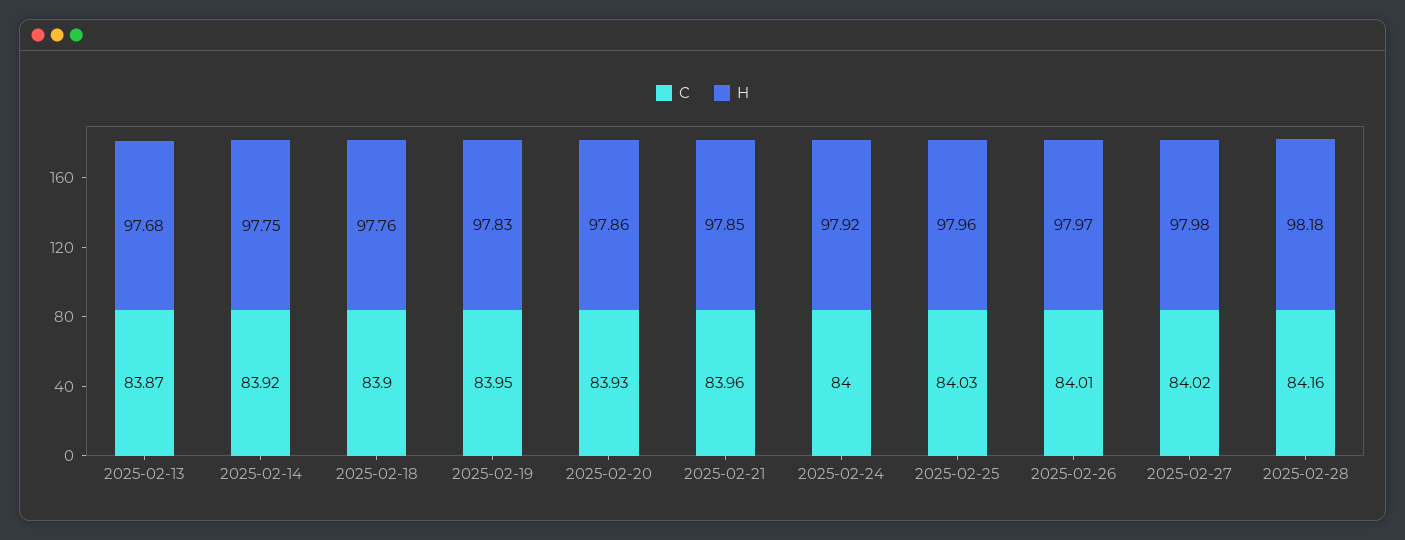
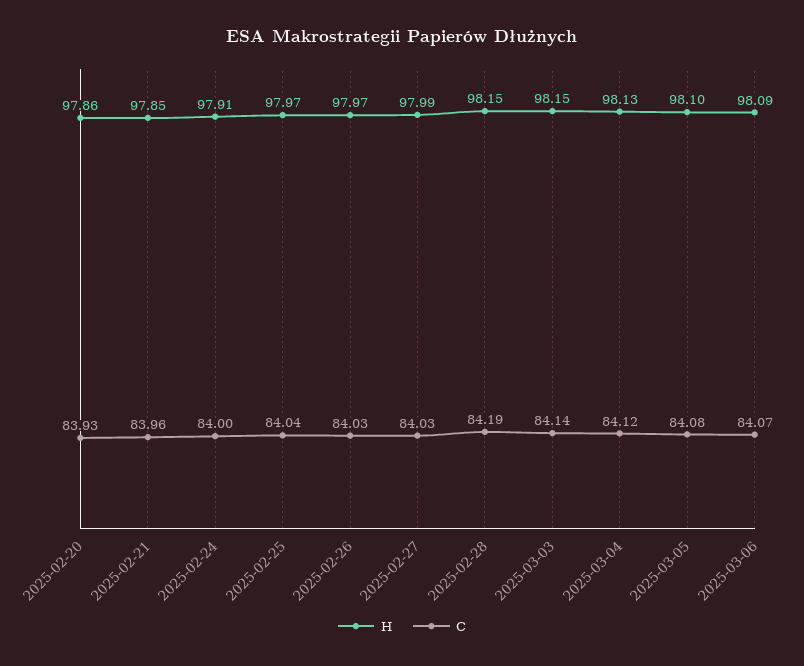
C, 2025-02-13: 83.87 -> none
H, 2025-02-13: 97.68 -> none
C, 2025-02-14: 83.92 -> none
H, 2025-02-14: 97.75 -> none
C, 2025-02-18: 83.9 -> none
H, 2025-02-18: 97.76 -> none
C, 2025-02-19: 83.95 -> none
H, 2025-02-19: 97.83 -> none
H, 2025-02-24: 97.92 -> 97.91
C, 2025-02-25: 84.03 -> 84.04
H, 2025-02-25: 97.96 -> 97.97
C, 2025-02-26: 84.01 -> 84.03
C, 2025-02-27: 84.02 -> 84.03
H, 2025-02-27: 97.98 -> 97.99
C, 2025-02-28: 84.16 -> 84.19
H, 2025-02-28: 98.18 -> 98.15
H, 2025-03-03: none -> 98.15
C, 2025-03-03: none -> 84.14
H, 2025-03-04: none -> 98.13
C, 2025-03-04: none -> 84.12
H, 2025-03-05: none -> 98.1
C, 2025-03-05: none -> 84.08
H, 2025-03-06: none -> 98.09
C, 2025-03-06: none -> 84.07

